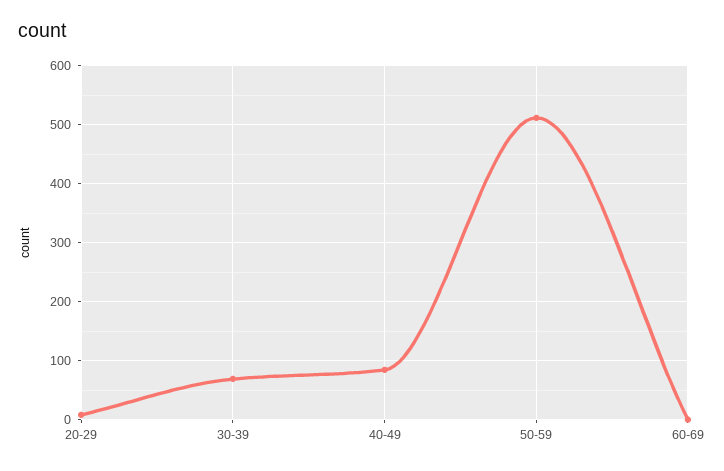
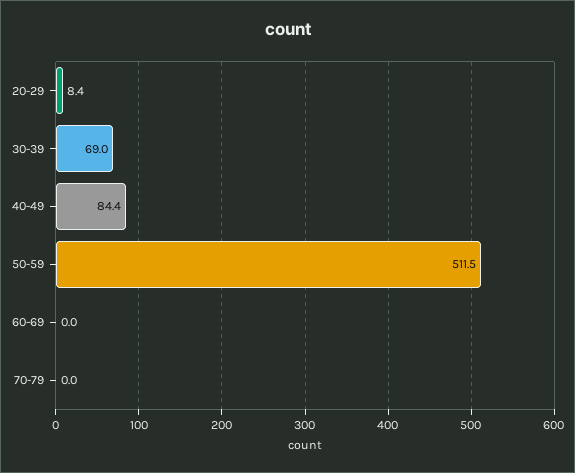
70-79: none -> 0

